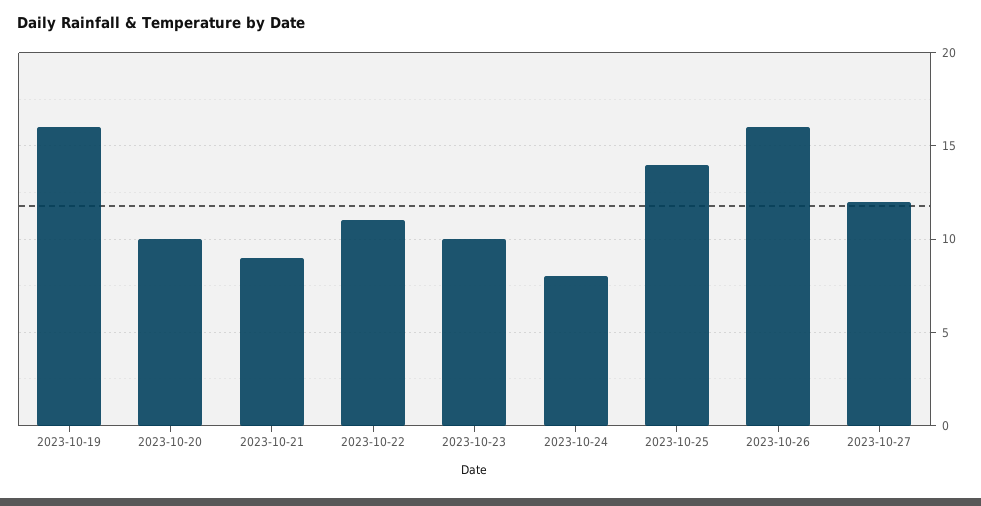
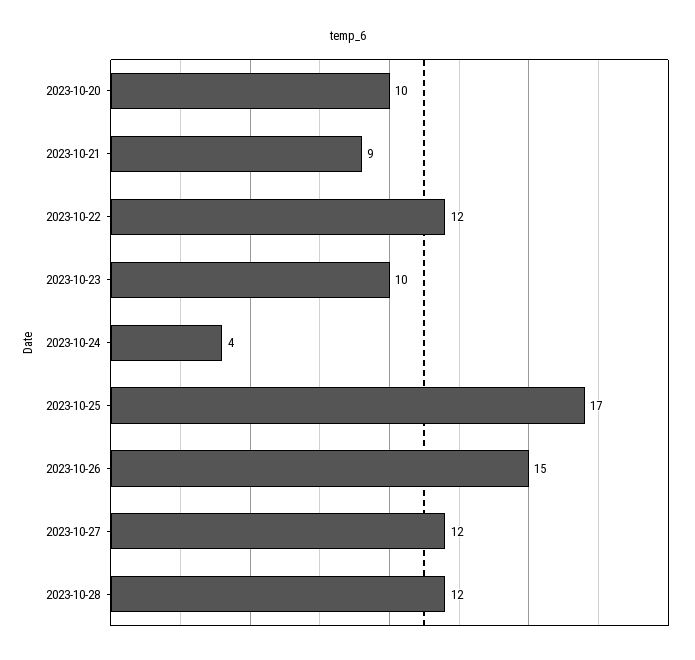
2023-10-19: 16 -> none
2023-10-22: 11 -> 12
2023-10-24: 8 -> 4
2023-10-25: 14 -> 17
2023-10-26: 16 -> 15
2023-10-28: none -> 12

